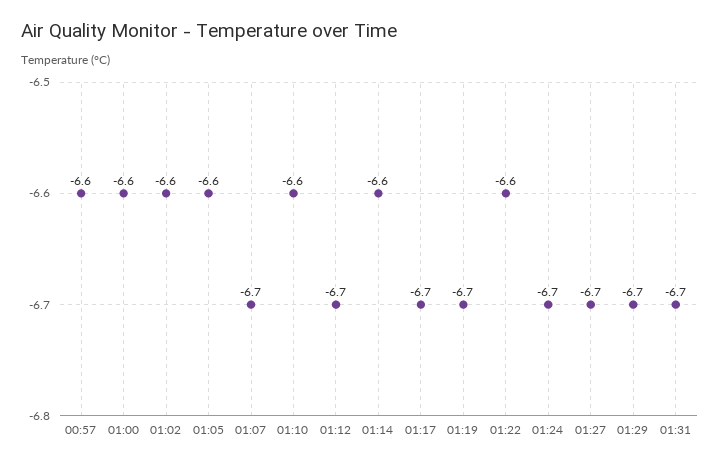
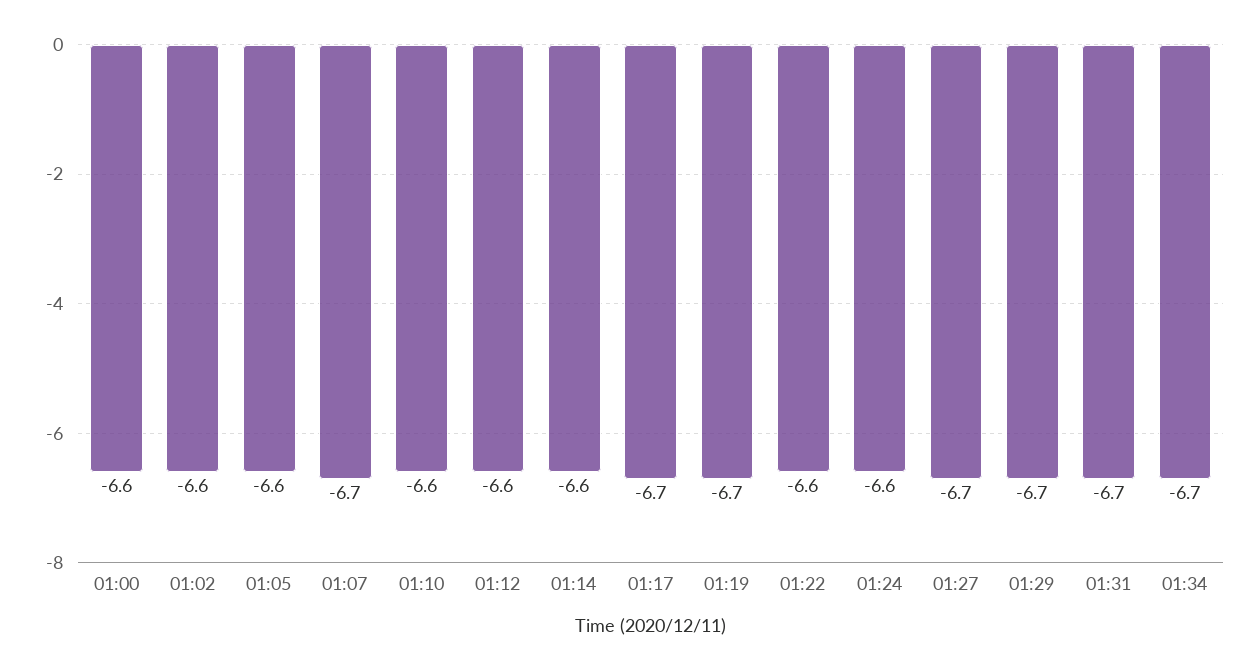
00:57: -6.6 -> none
01:12: -6.7 -> -6.6
01:24: -6.7 -> -6.6
01:34: none -> -6.7

